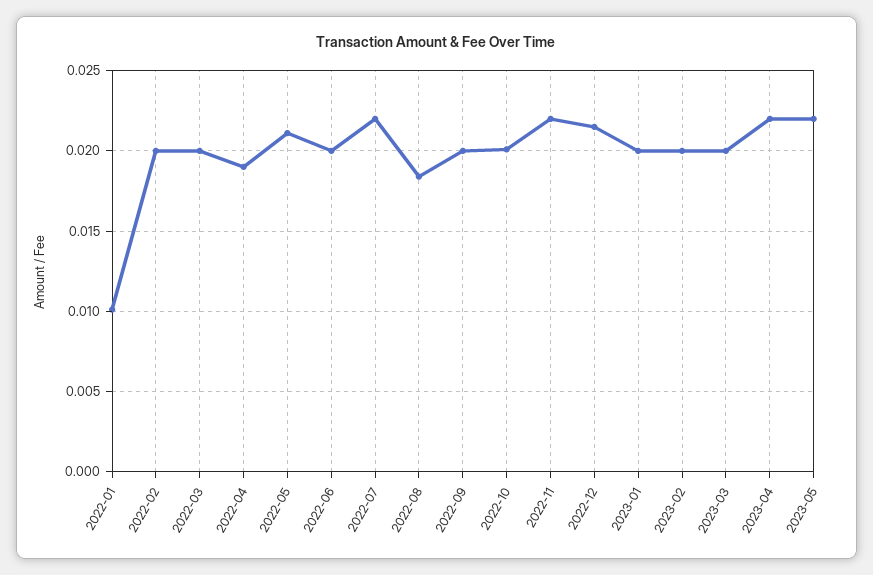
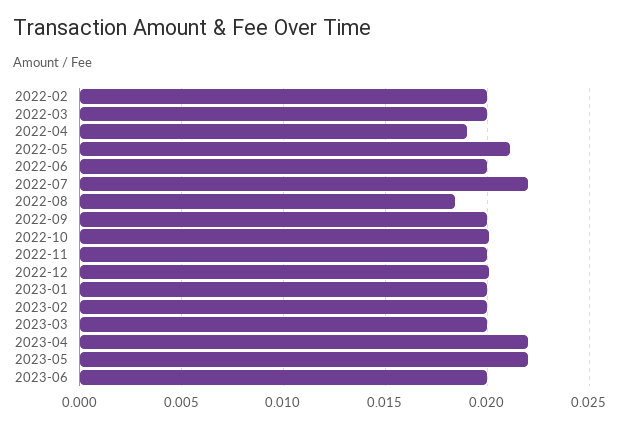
2022-01: 0.01 -> none
2022-11: 0.022 -> 0.02
2022-12: 0.0215 -> 0.02
2023-06: none -> 0.02

